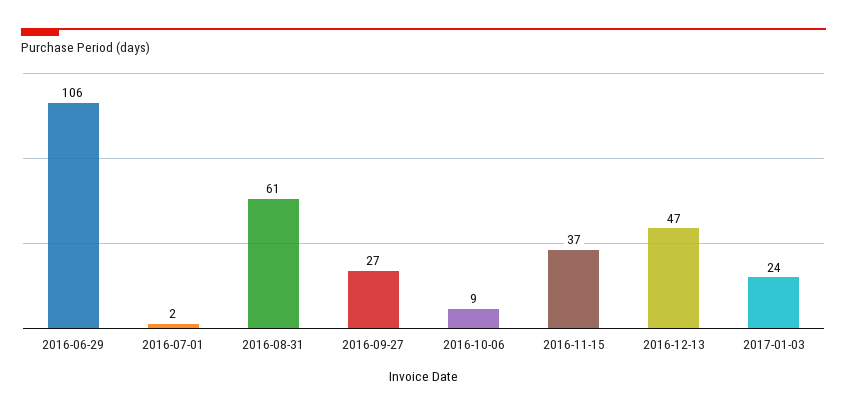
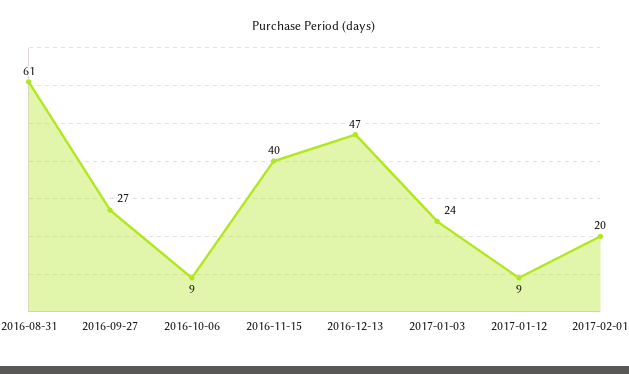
2016-06-29: 106 -> none
2016-07-01: 2 -> none
2016-11-15: 37 -> 40
2017-01-12: none -> 9
2017-02-01: none -> 20

